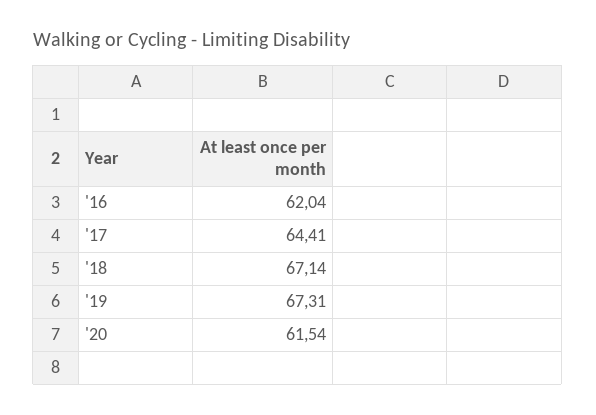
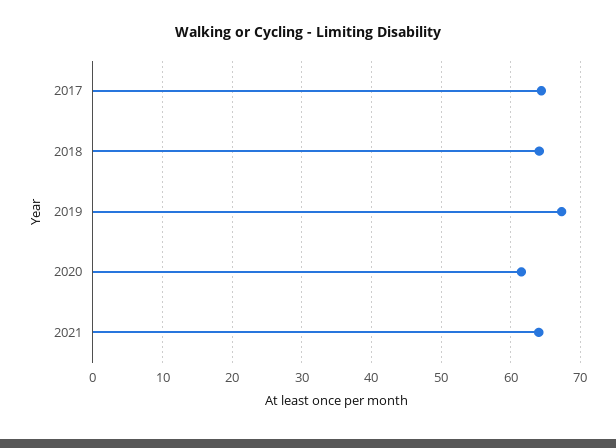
'16: 62.04 -> none
'18: 67.14 -> 64
2021: none -> 64

